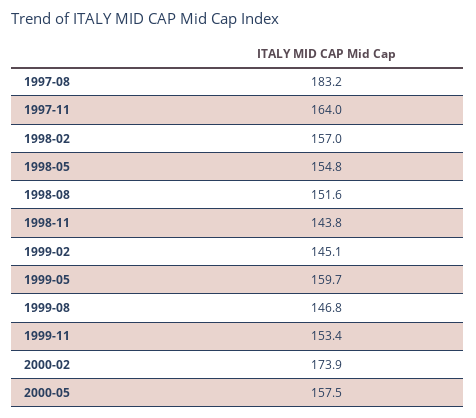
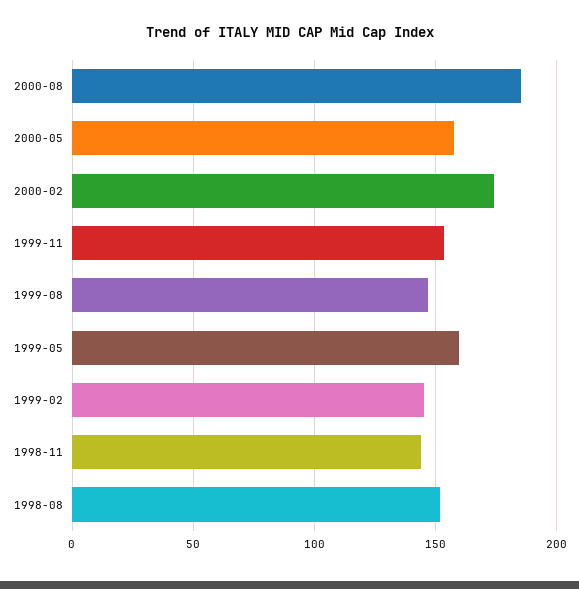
1997-08: 183.2 -> none
1997-11: 164 -> none
1998-02: 157 -> none
1998-05: 154.8 -> none
2000-08: none -> 185

